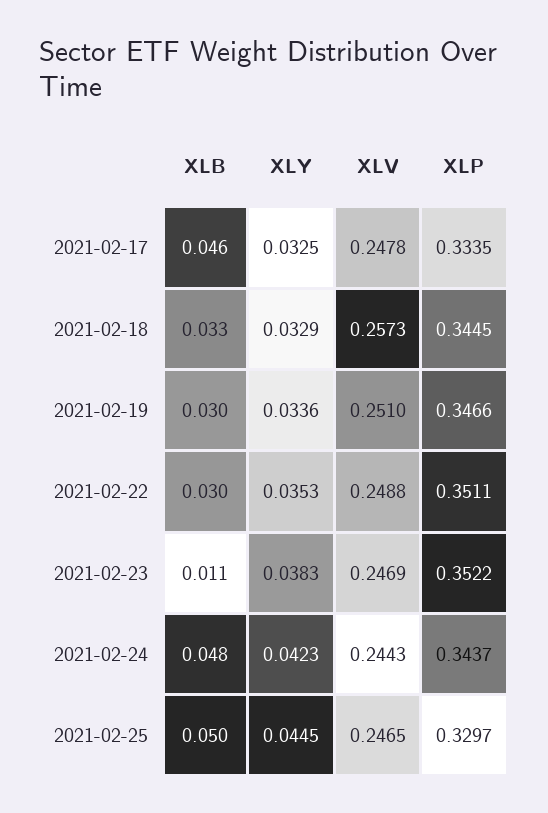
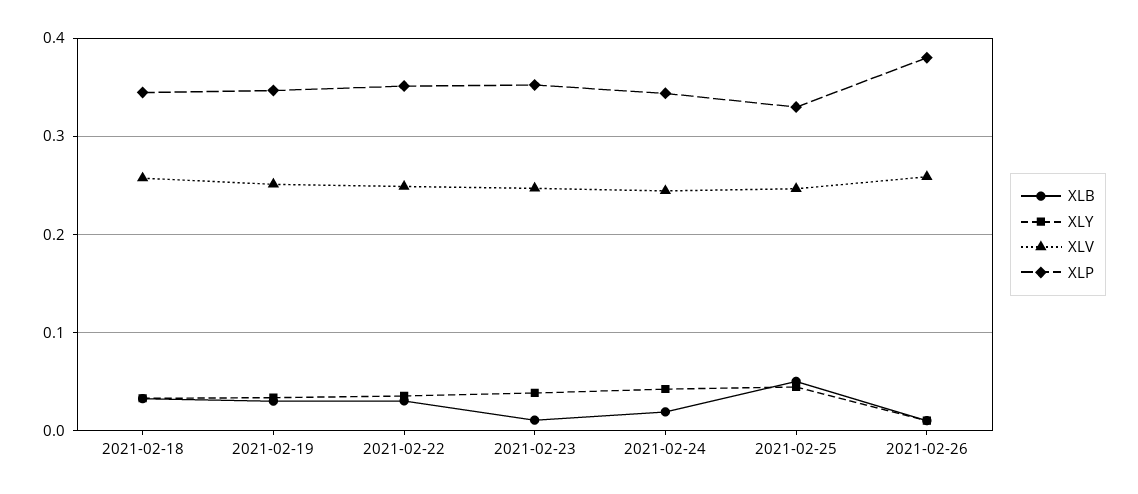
XLB, 2021-02-17: 0.046 -> none
XLY, 2021-02-17: 0.0325 -> none
XLV, 2021-02-17: 0.2478 -> none
XLP, 2021-02-17: 0.3335 -> none
XLB, 2021-02-24: 0.048 -> 0.02
XLB, 2021-02-26: none -> 0.01
XLY, 2021-02-26: none -> 0.01
XLV, 2021-02-26: none -> 0.26
XLP, 2021-02-26: none -> 0.38

